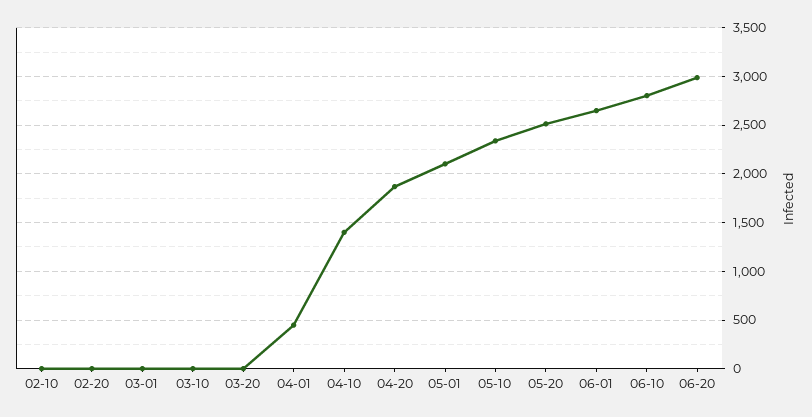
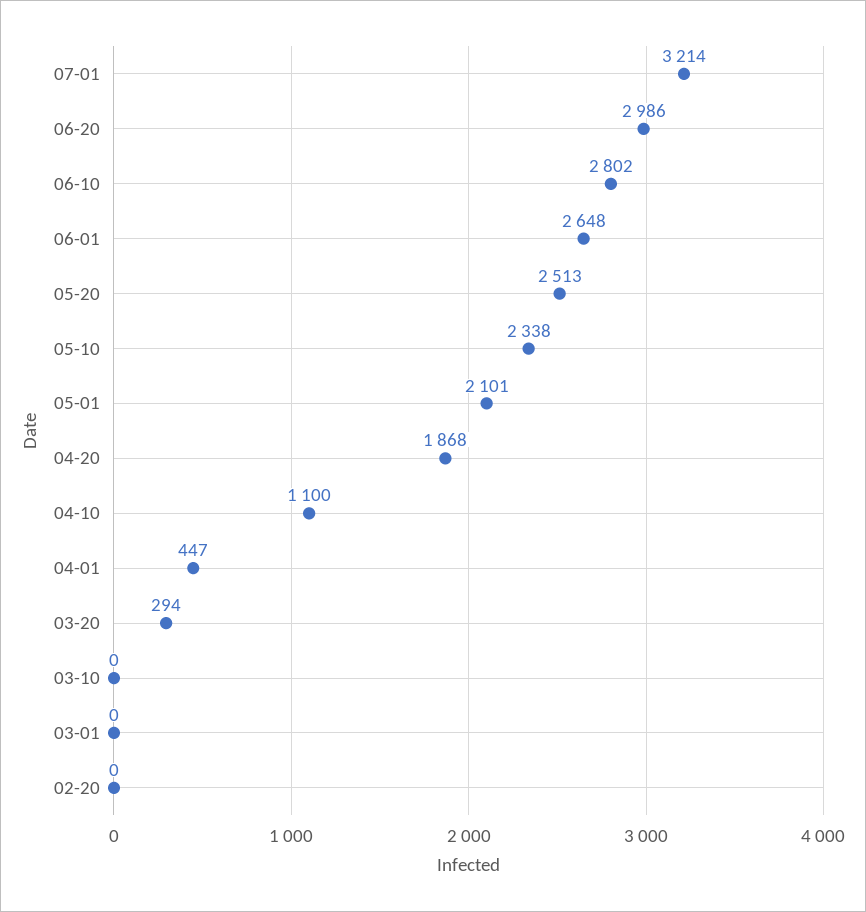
02-10: 0 -> none
03-20: 0 -> 294
04-10: 1400 -> 1100
07-01: none -> 3214

